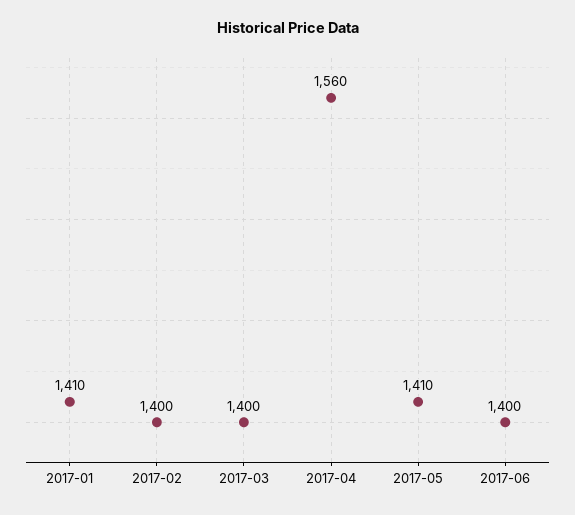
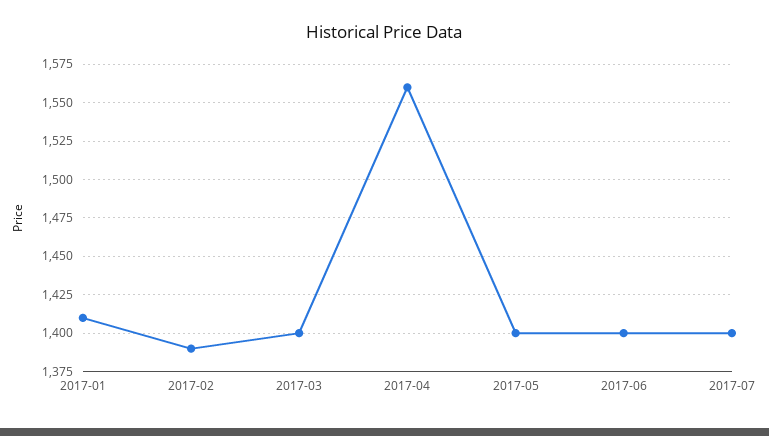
2017-02: 1400 -> 1390
2017-05: 1410 -> 1400
2017-07: none -> 1400

